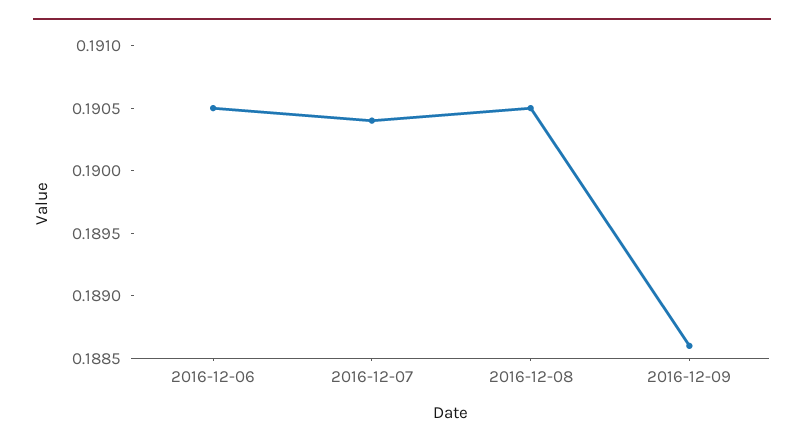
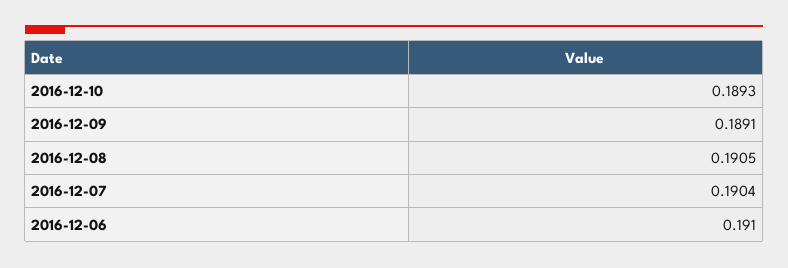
2016-12-06: 0.1905 -> 0.191
2016-12-09: 0.1886 -> 0.1891
2016-12-10: none -> 0.1893

